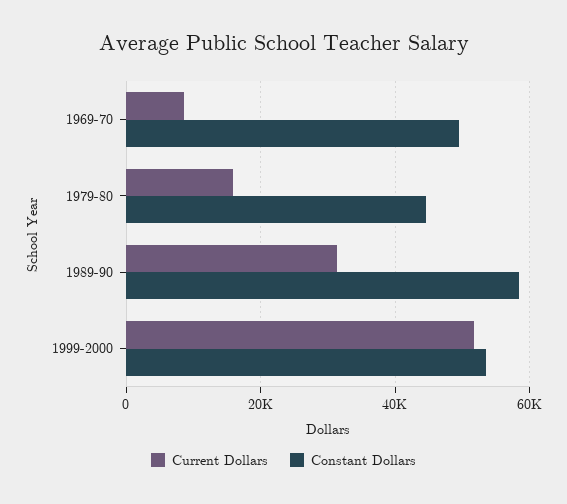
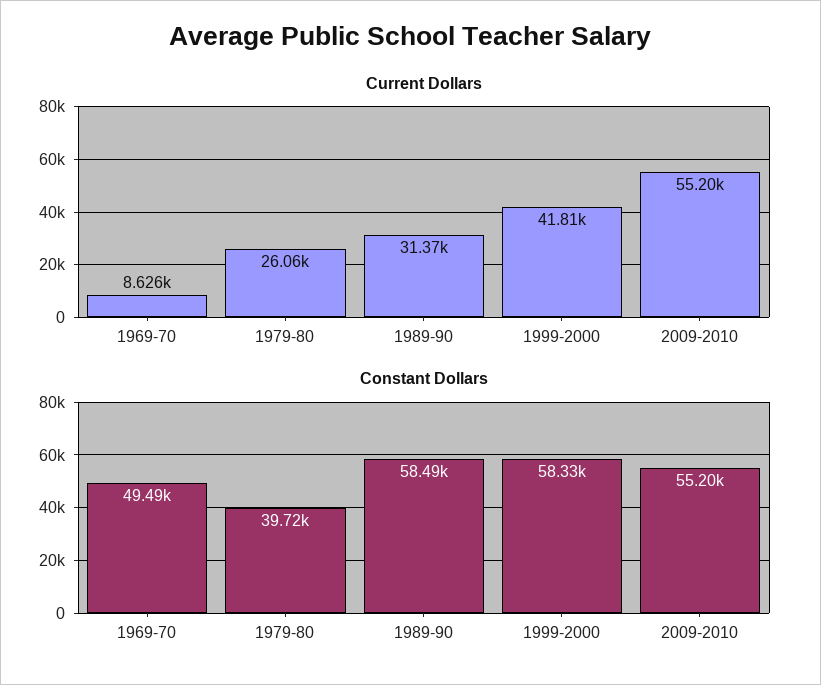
Current Dollars, 1979-80: 16000 -> 26060
Constant Dollars, 1979-80: 44000 -> 39720
Current Dollars, 1999-2000: 52000 -> 41810
Constant Dollars, 1999-2000: 54000 -> 58330
Current Dollars, 2009-2010: none -> 55200
Constant Dollars, 2009-2010: none -> 55200

